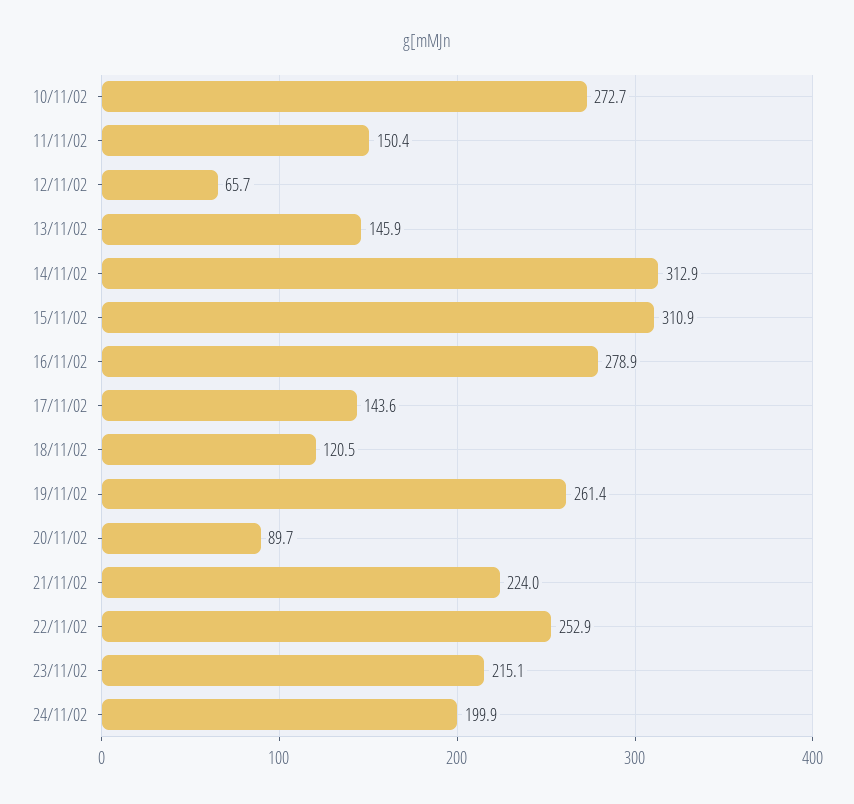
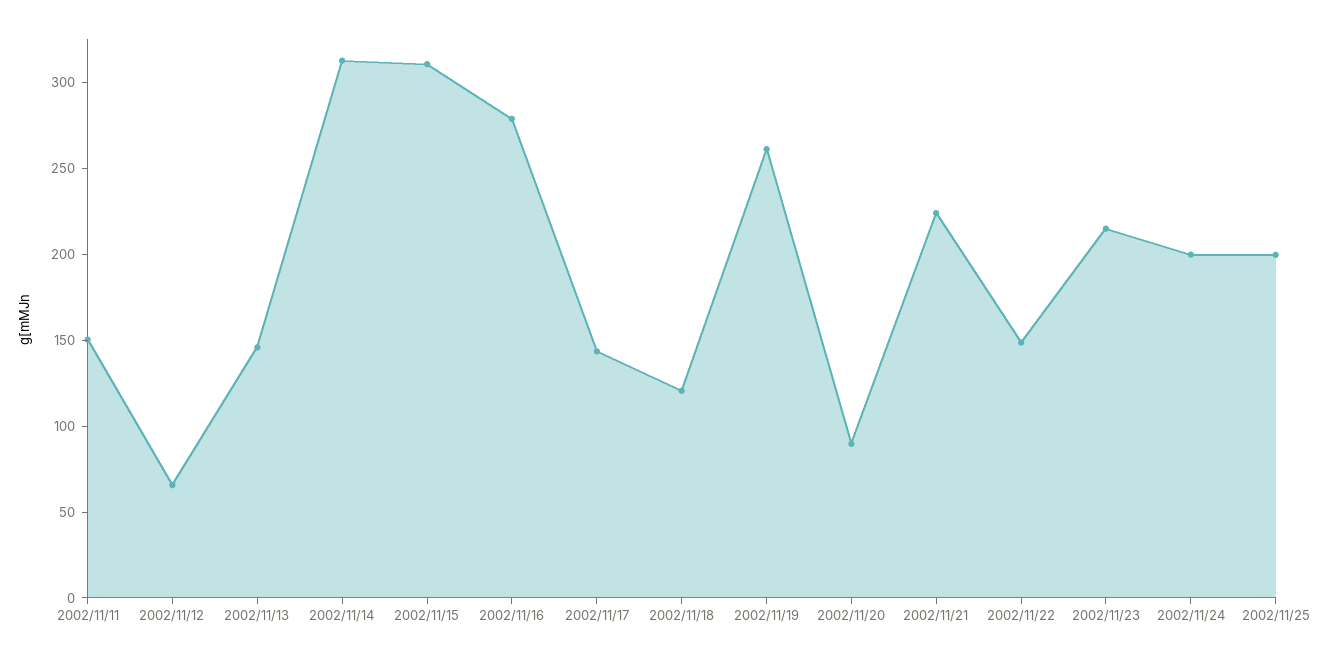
10/11/02: 272.7 -> none
22/11/02: 252.9 -> 150
2002/11/25: none -> 200

